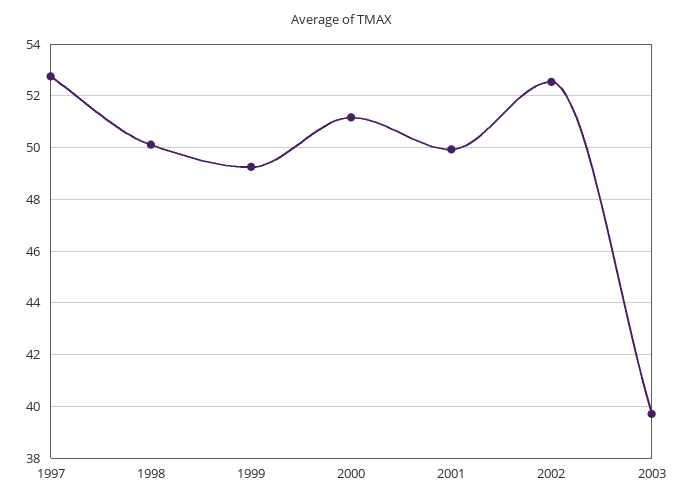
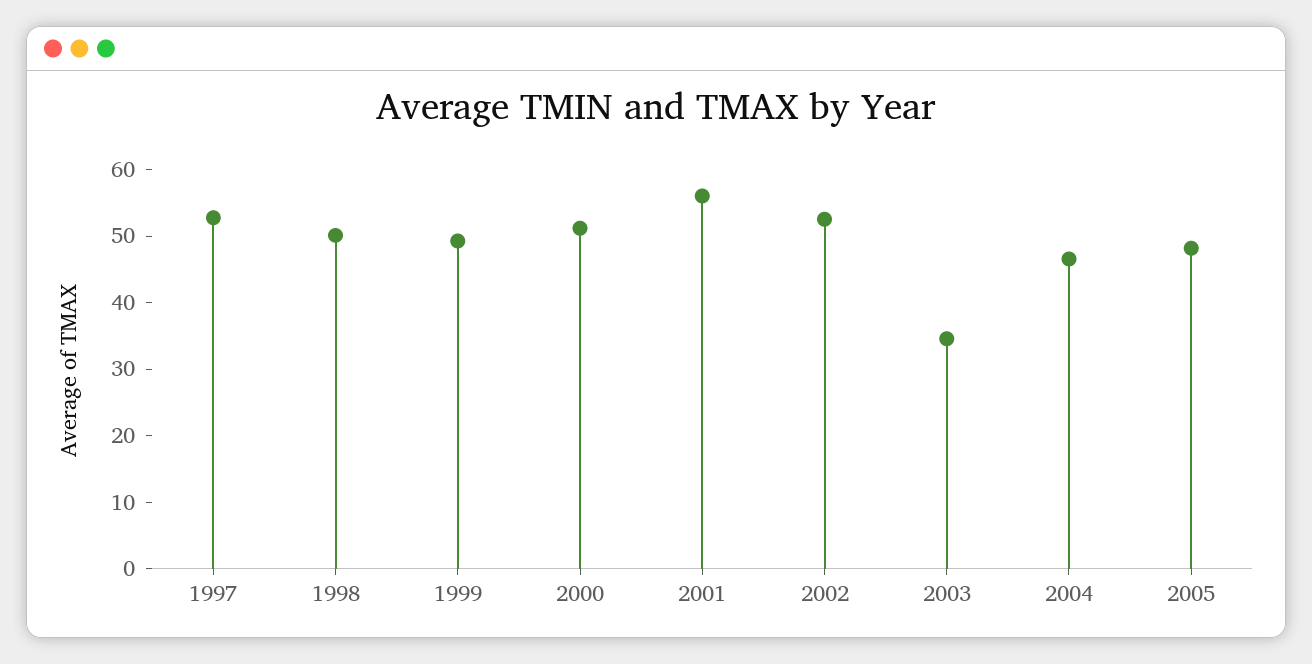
2001: 50 -> 56
2003: 39.75 -> 34
2004: none -> 46
2005: none -> 48

